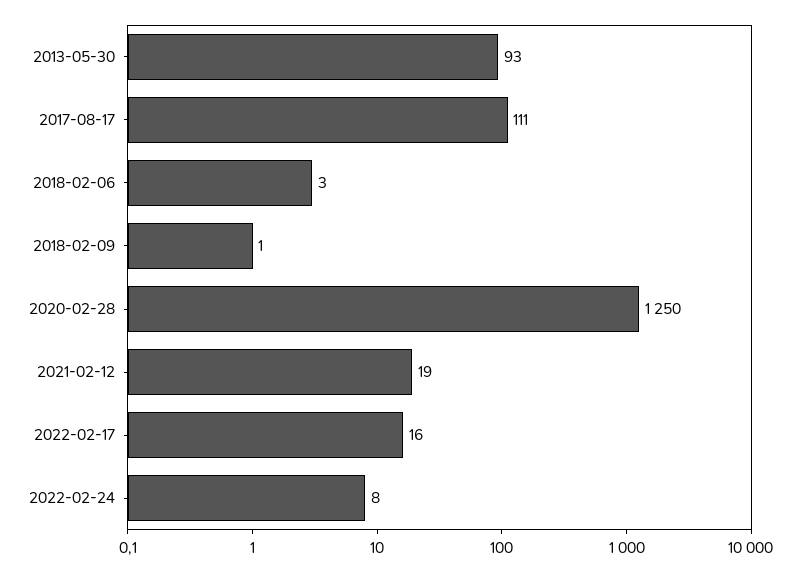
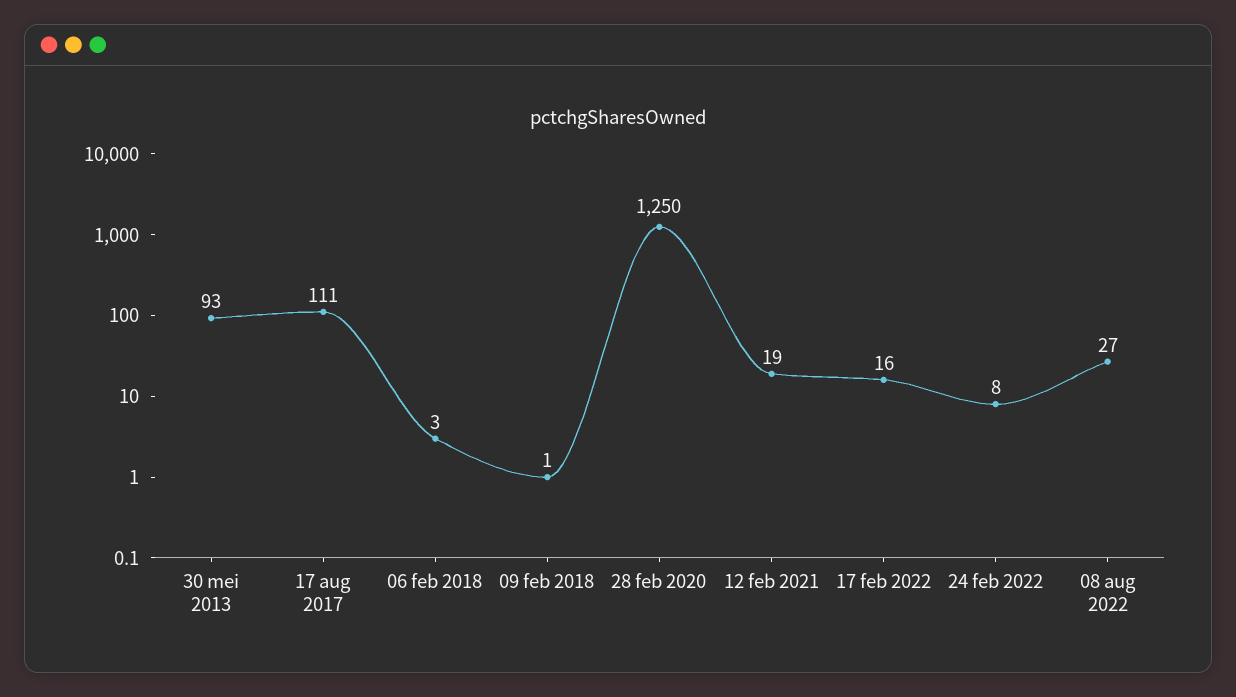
08 aug 2022: none -> 27

